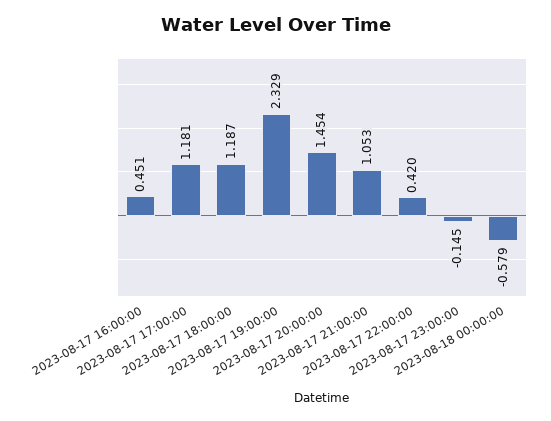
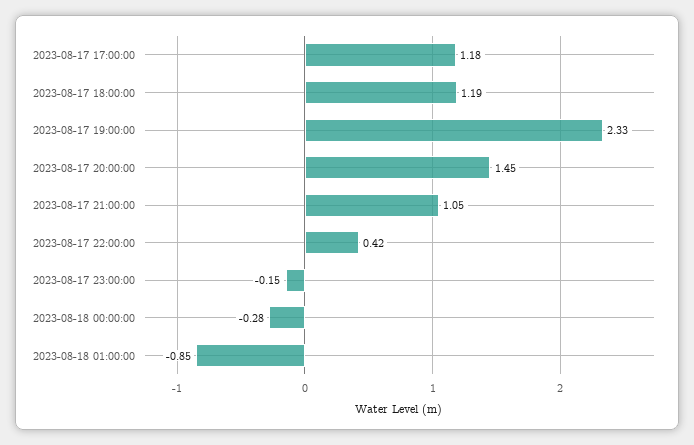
2023-08-17 16:00:00: 0.451 -> none
2023-08-18 00:00:00: -0.579 -> -0.28
2023-08-18 01:00:00: none -> -0.85

